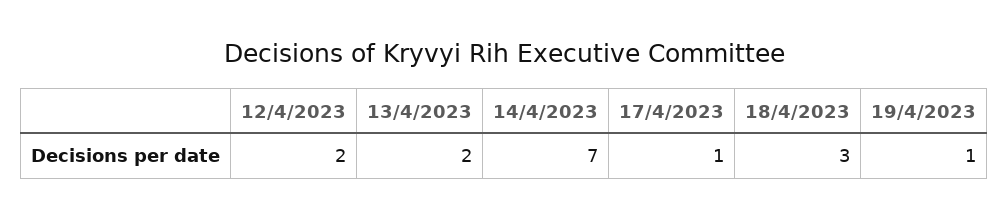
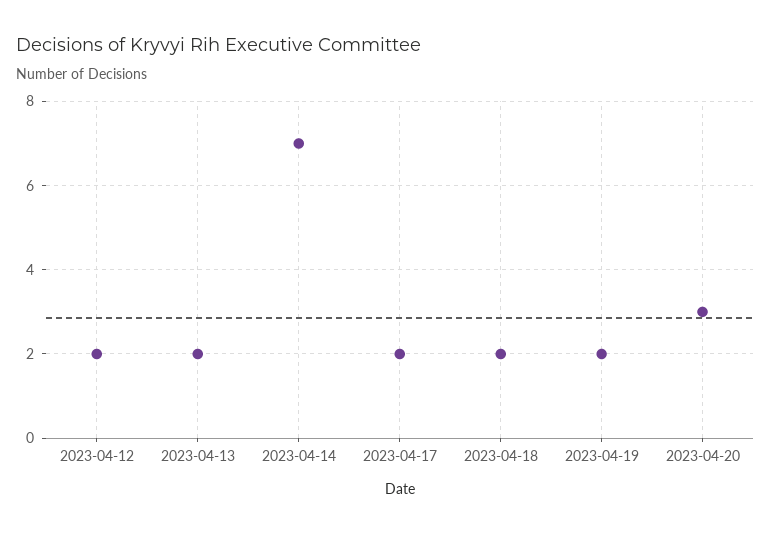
17/4/2023: 1 -> 2
18/4/2023: 3 -> 2
19/4/2023: 1 -> 2
2023-04-20: none -> 3

